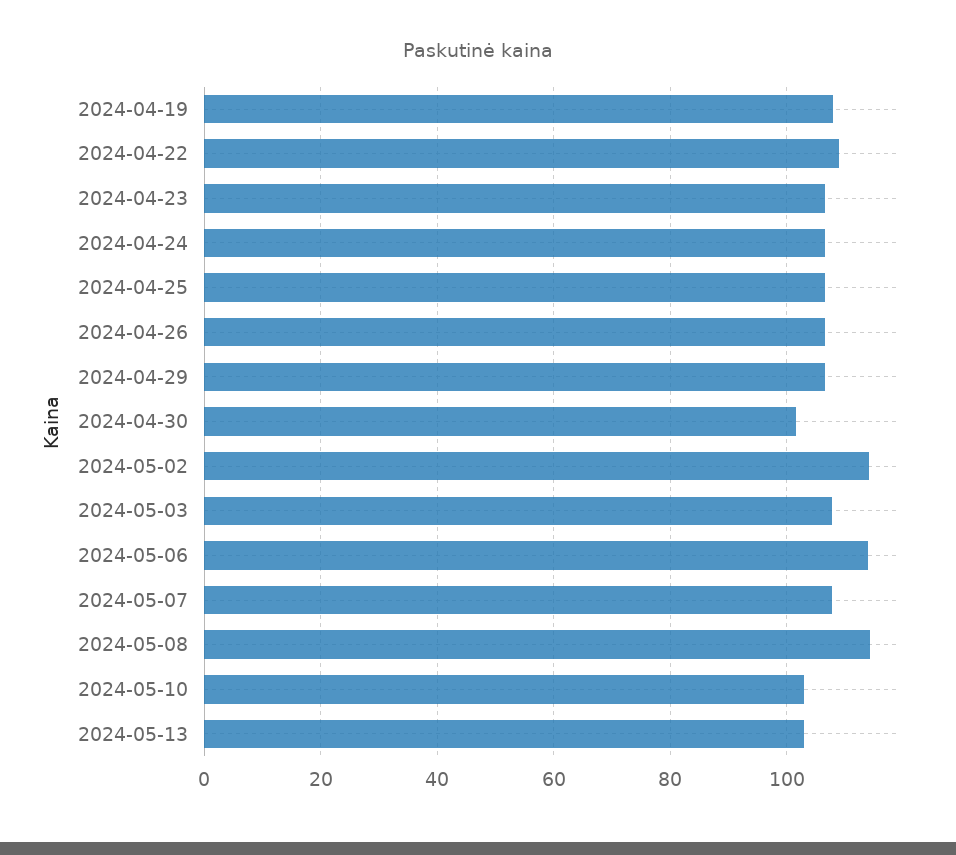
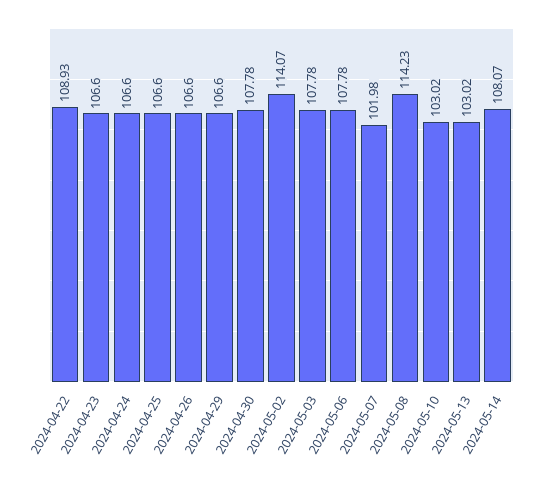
2024-04-19: 108 -> none
2024-04-30: 102 -> 107.78
2024-05-06: 114 -> 107.78
2024-05-07: 108 -> 101.98
2024-05-14: none -> 108.07

